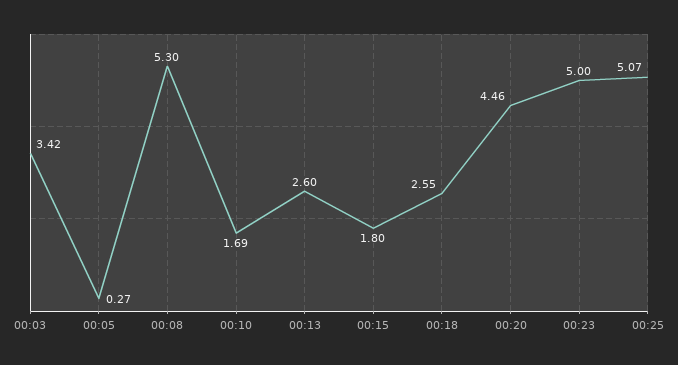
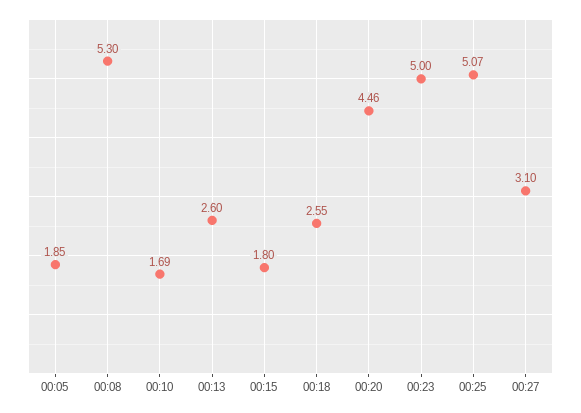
00:03: 3.42 -> none
00:05: 0.27 -> 1.85
00:27: none -> 3.1

